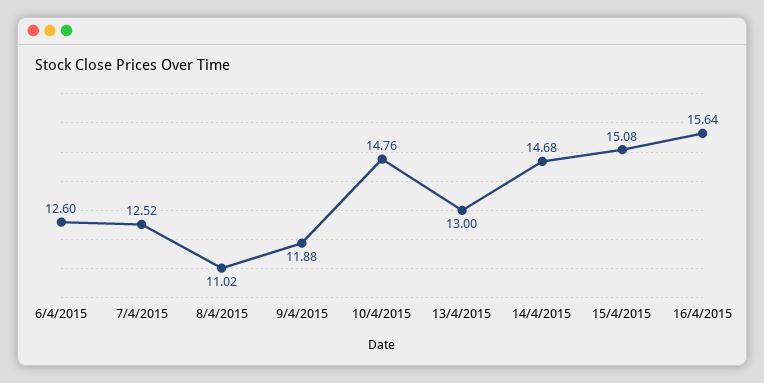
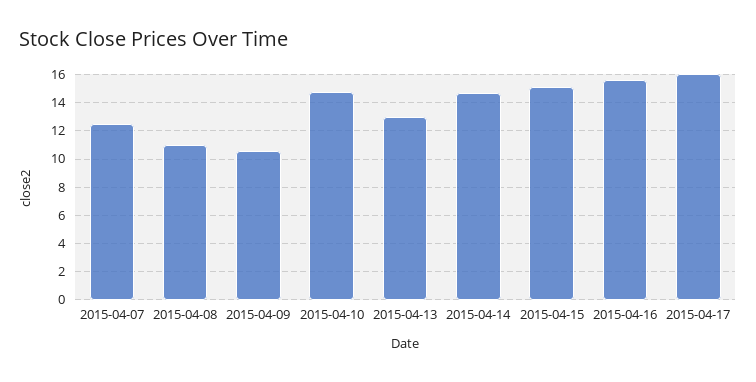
6/4/2015: 12.6 -> none
9/4/2015: 11.88 -> 10.5
2015-04-17: none -> 16

